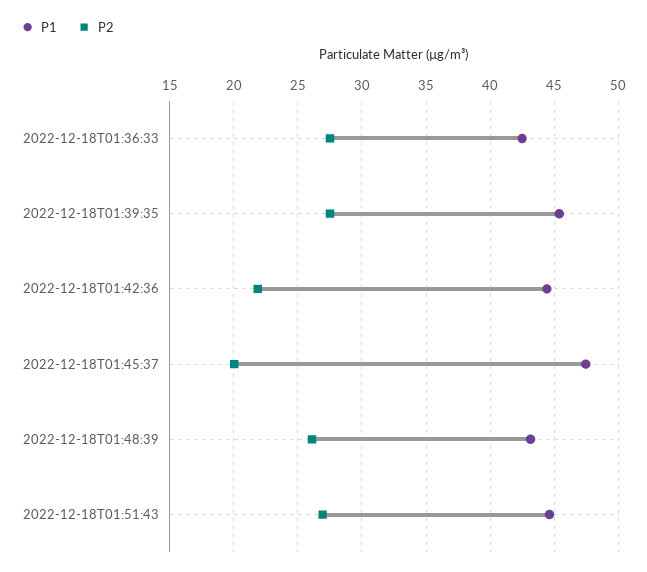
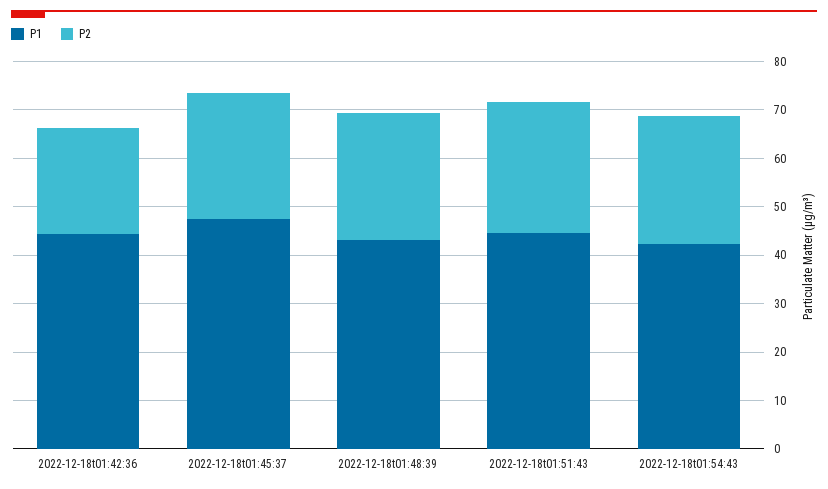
P1, 2022-12-18T01:36:33: 42.5 -> none
P2, 2022-12-18T01:36:33: 27.5 -> none
P1, 2022-12-18T01:39:35: 45.5 -> none
P2, 2022-12-18T01:39:35: 27.5 -> none
P2, 2022-12-18T01:45:37: 20 -> 26
P1, 2022-12-18t01:54:43: none -> 42
P2, 2022-12-18t01:54:43: none -> 26

